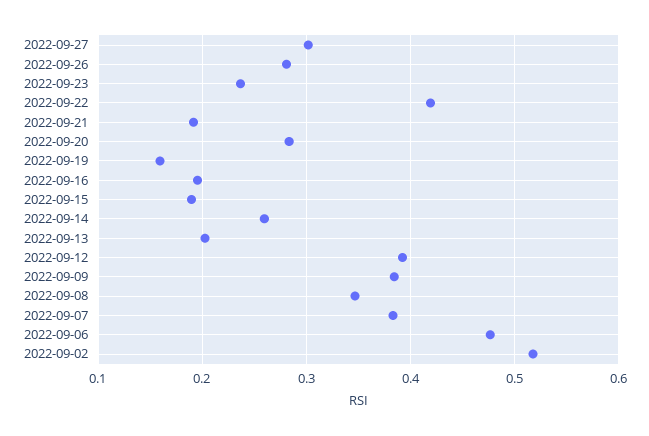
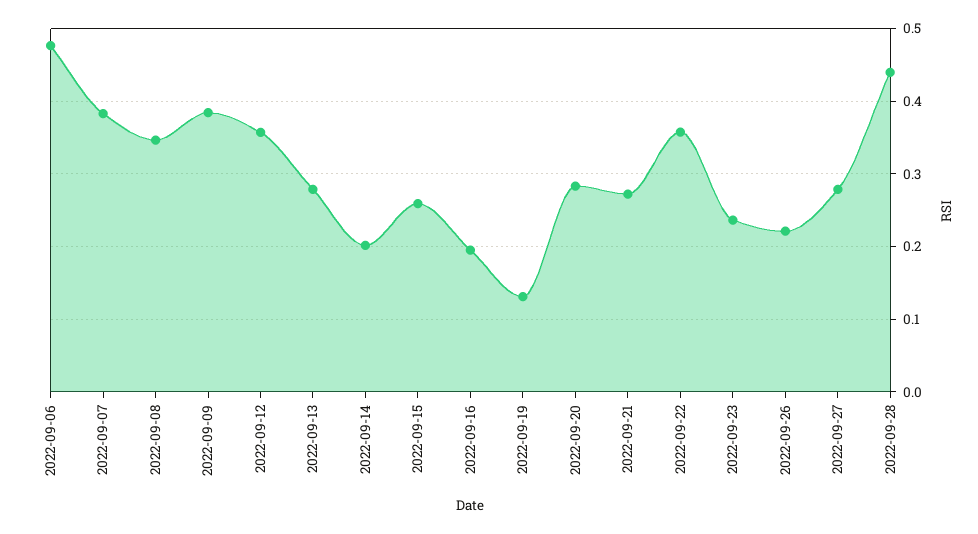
2022-09-27: 0.3 -> 0.28
2022-09-26: 0.28 -> 0.22
2022-09-22: 0.42 -> 0.36
2022-09-21: 0.19 -> 0.27
2022-09-19: 0.16 -> 0.13
2022-09-15: 0.19 -> 0.26
2022-09-14: 0.26 -> 0.2
2022-09-13: 0.2 -> 0.28
2022-09-12: 0.39 -> 0.36
2022-09-02: 0.52 -> none
2022-09-28: none -> 0.44

